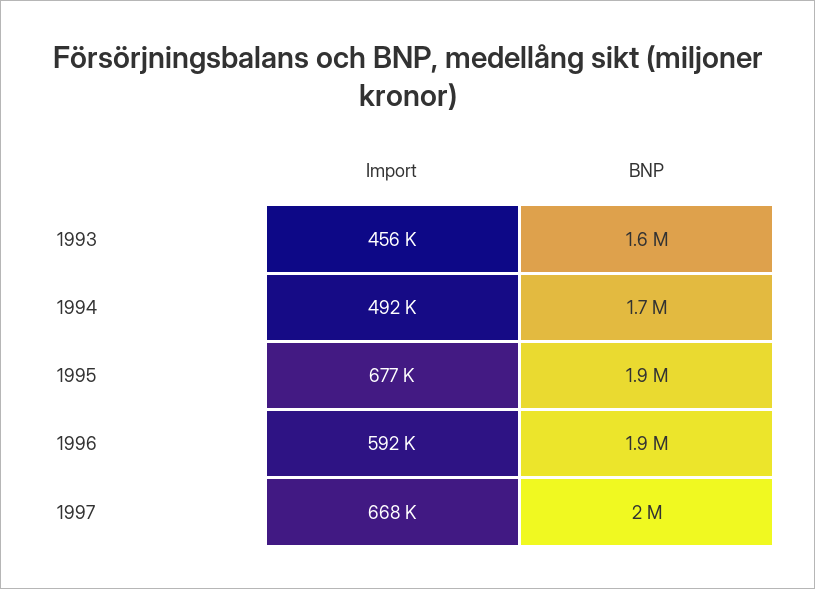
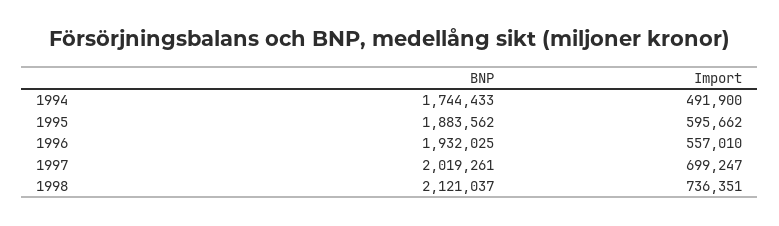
Import, 1993: 456000 -> none
BNP, 1993: 1600000 -> none
Import, 1995: 677000 -> 595662
Import, 1996: 592000 -> 557010
Import, 1997: 668000 -> 699247
BNP, 1998: none -> 2121037
Import, 1998: none -> 736351

